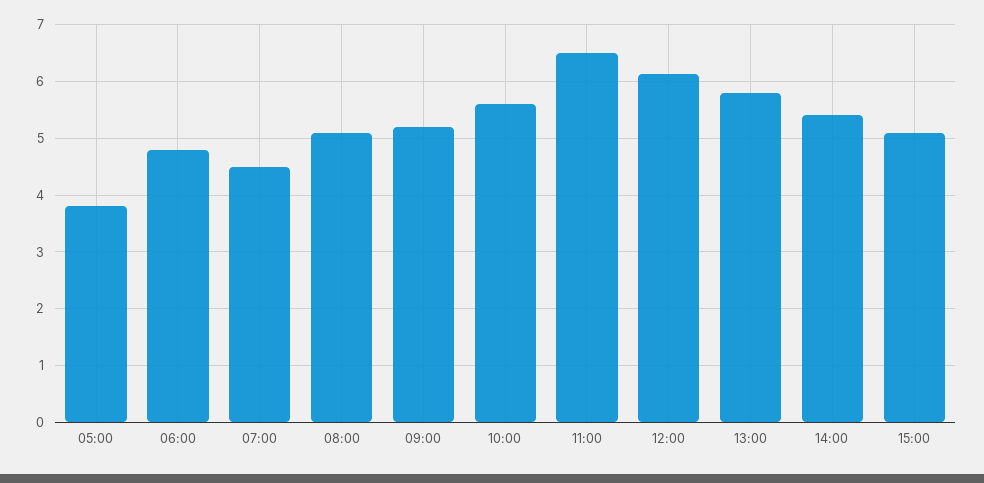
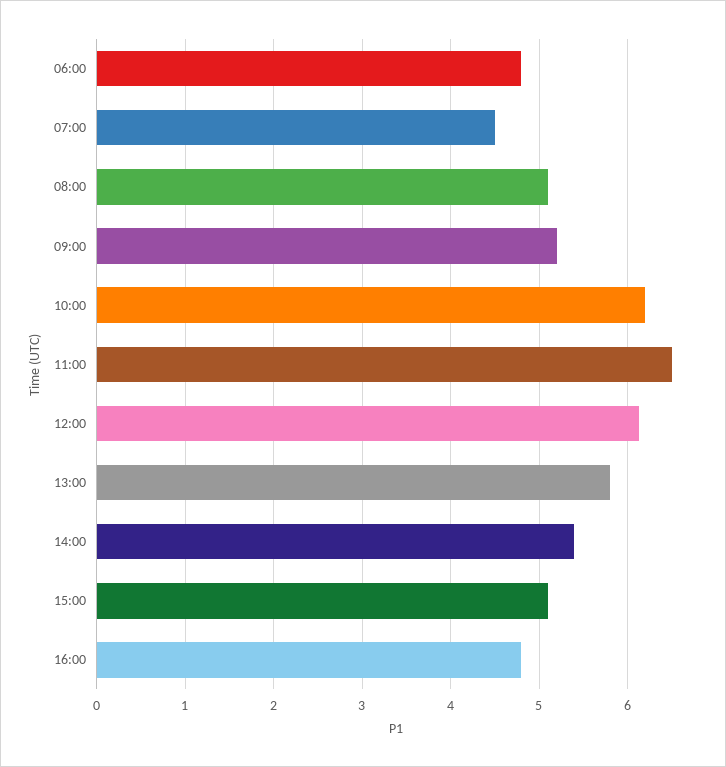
05:00: 3.8 -> none
10:00: 5.6 -> 6.2
16:00: none -> 4.8

